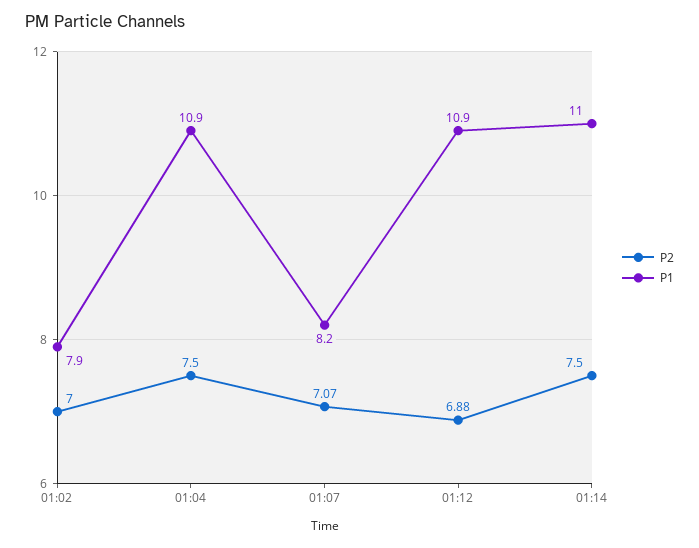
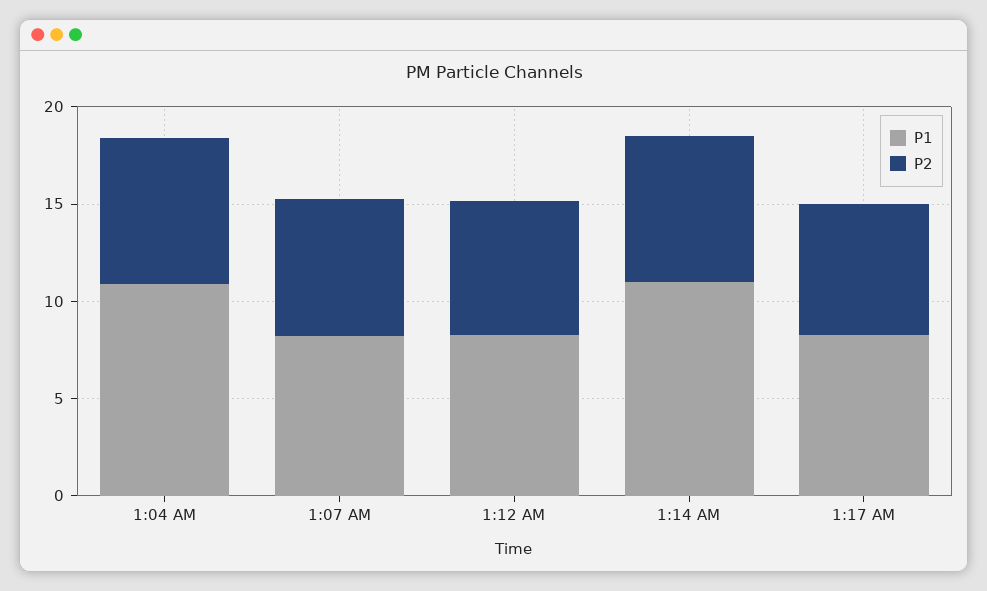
P2, 01:02: 7 -> none
P1, 01:02: 7.9 -> none
P1, 01:12: 10.9 -> 8
P1, 1:17 AM: none -> 8
P2, 1:17 AM: none -> 7

